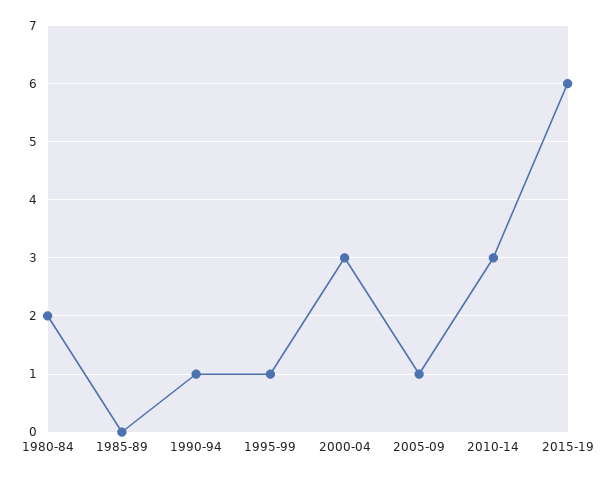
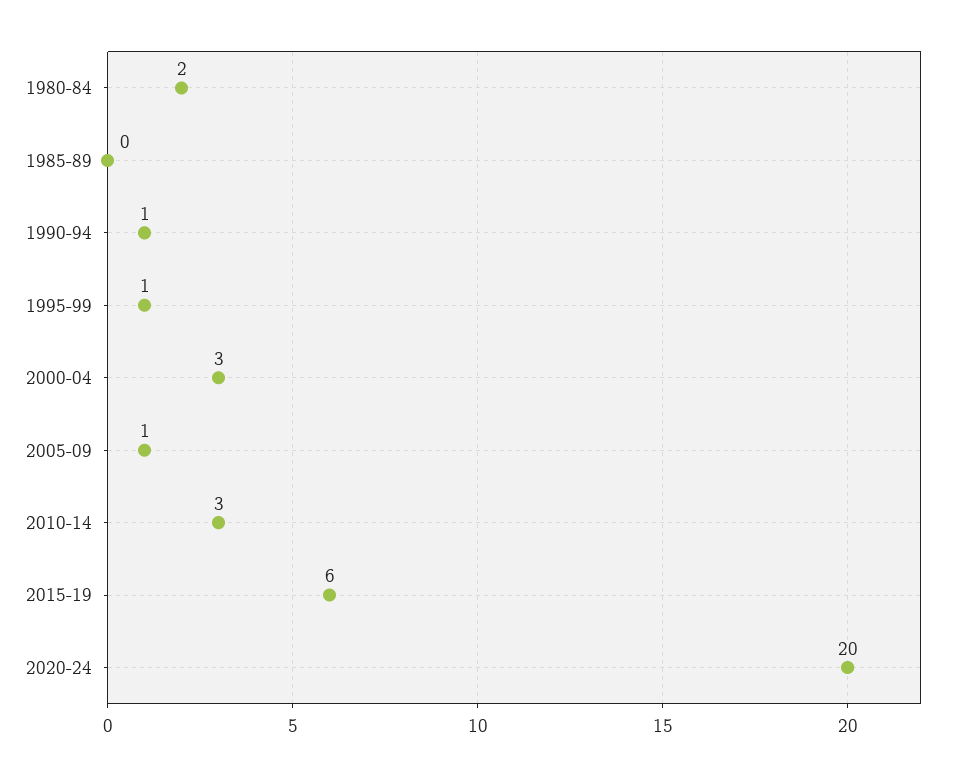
2020-24: none -> 20

